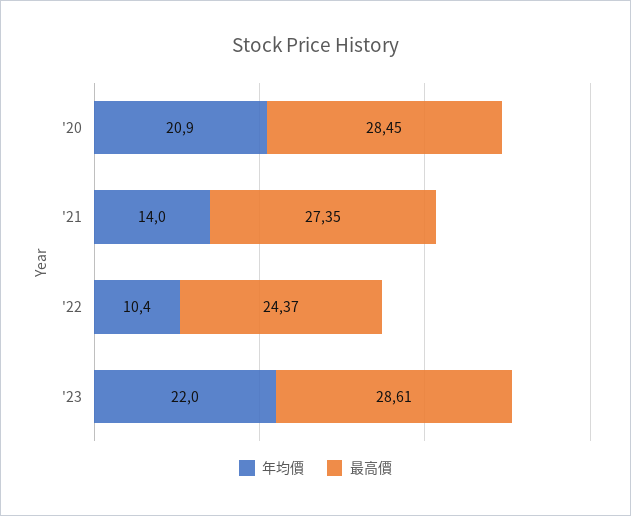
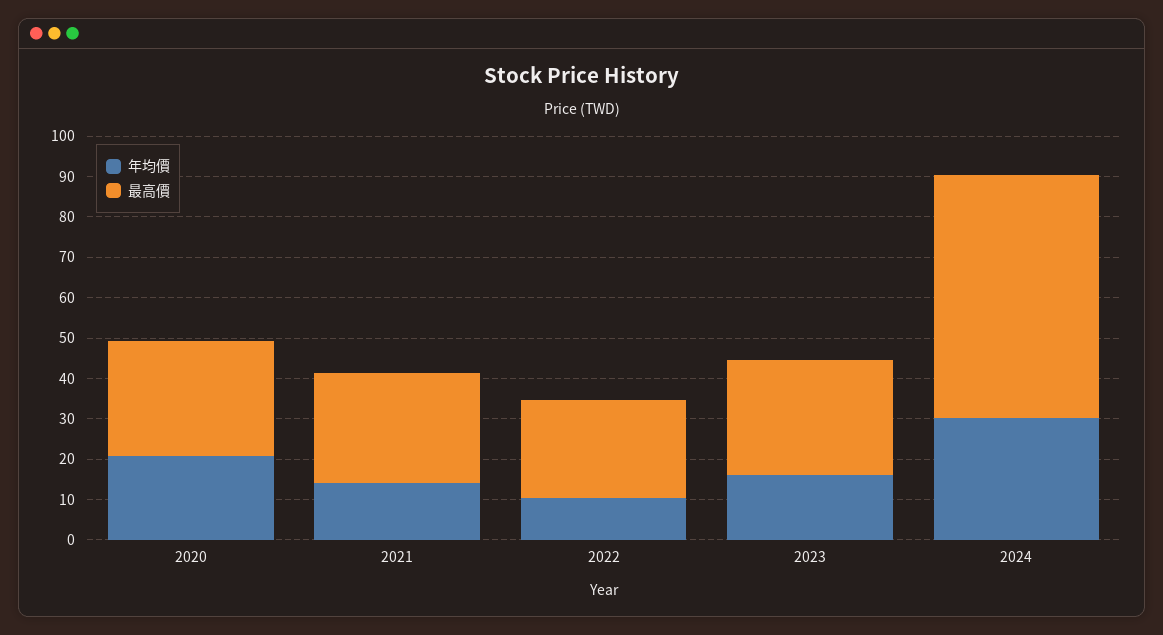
年均價, '23: 22 -> 16
年均價, 2024: none -> 30
最高價, 2024: none -> 60

